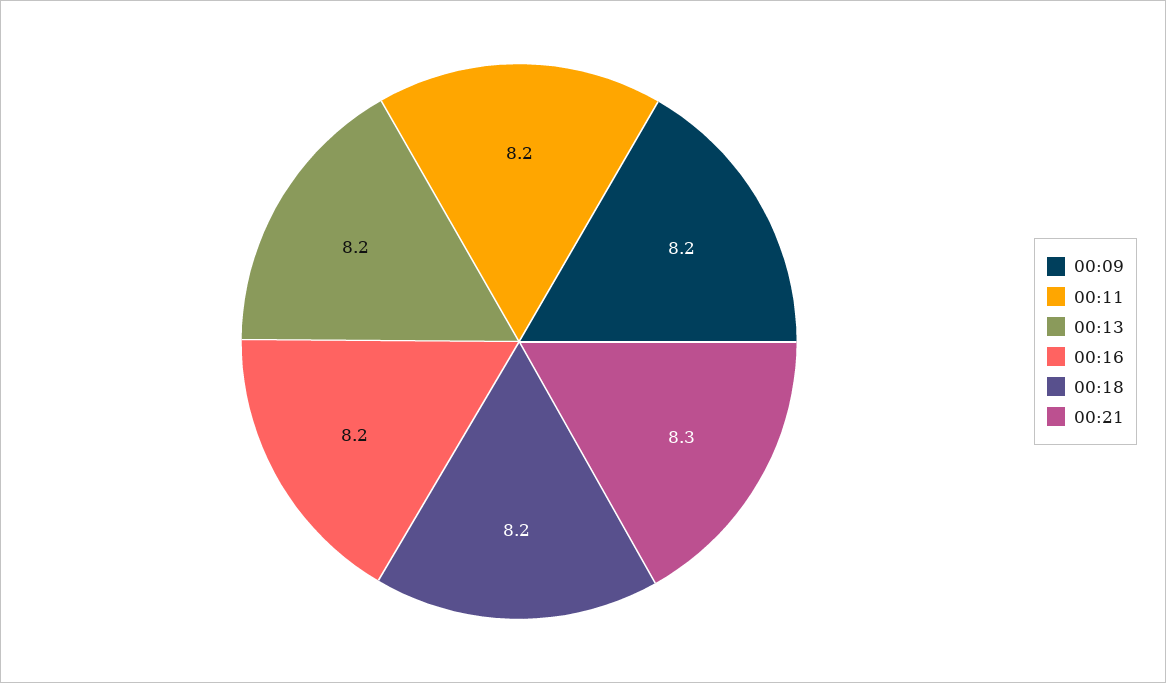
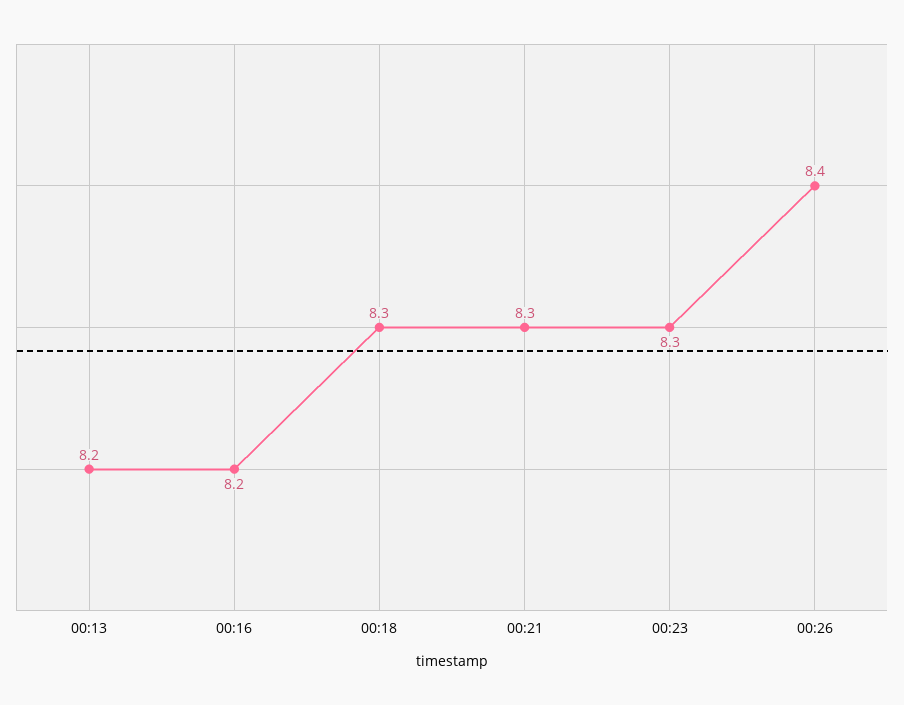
00:09: 8.2 -> none
00:11: 8.2 -> none
00:18: 8.2 -> 8.3
00:23: none -> 8.3
00:26: none -> 8.4

